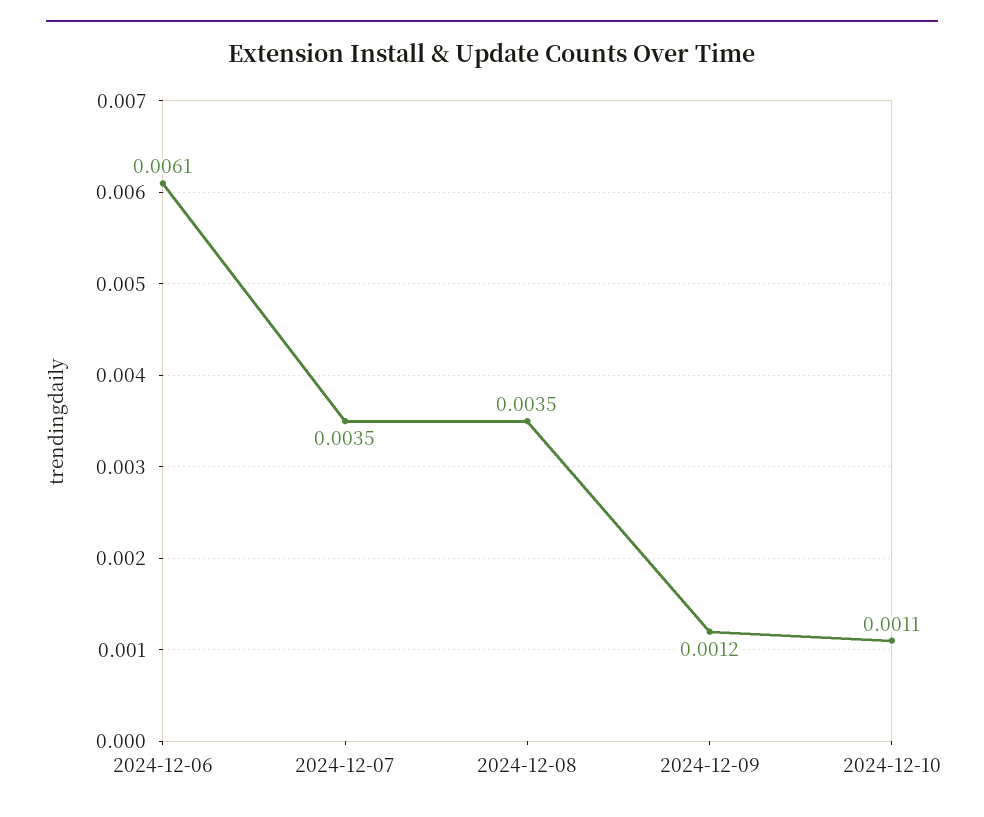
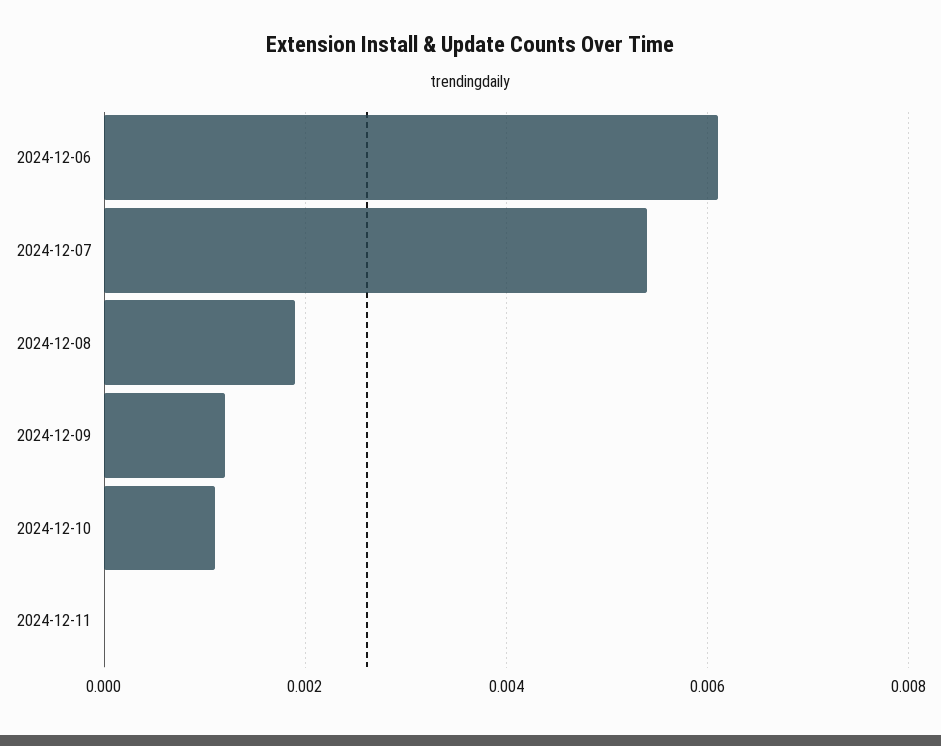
2024-12-07: 0.0035 -> 0.0055
2024-12-08: 0.0035 -> 0.002
2024-12-11: none -> 0

